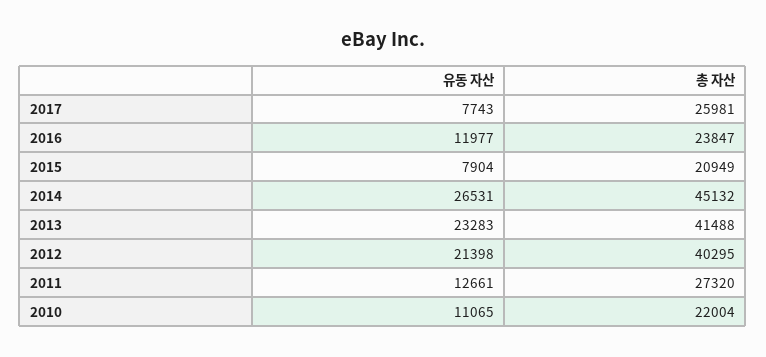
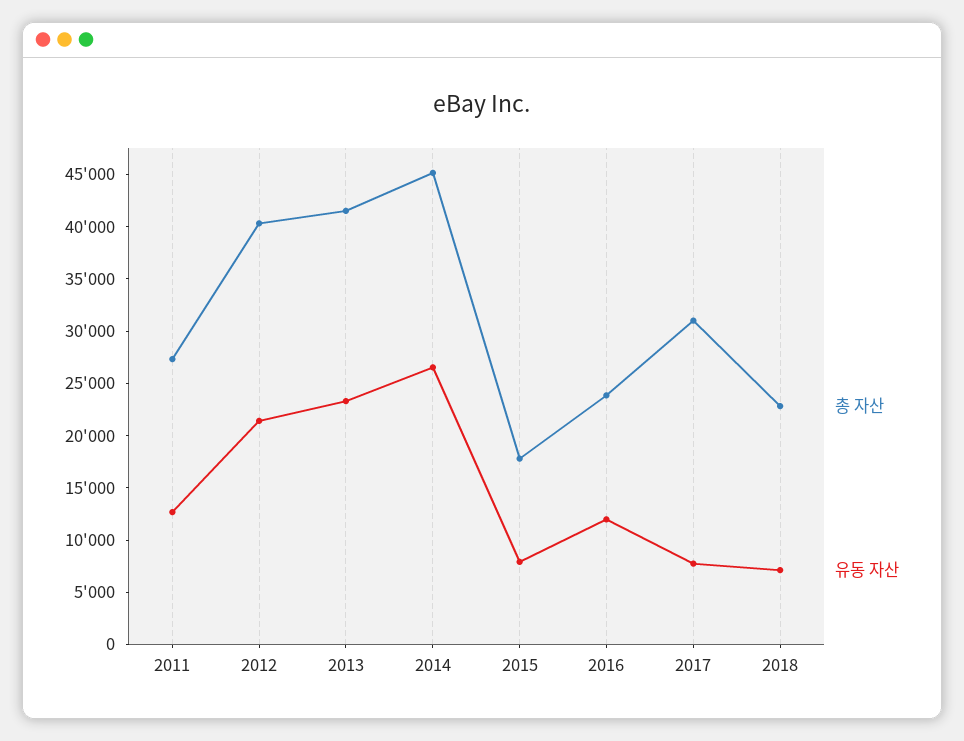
총 자산, 2017: 25981 -> 31000
총 자산, 2015: 20949 -> 18000
유동 자산, 2010: 11065 -> none
총 자산, 2010: 22004 -> none
총 자산, 2018: none -> 23000
유동 자산, 2018: none -> 7000

